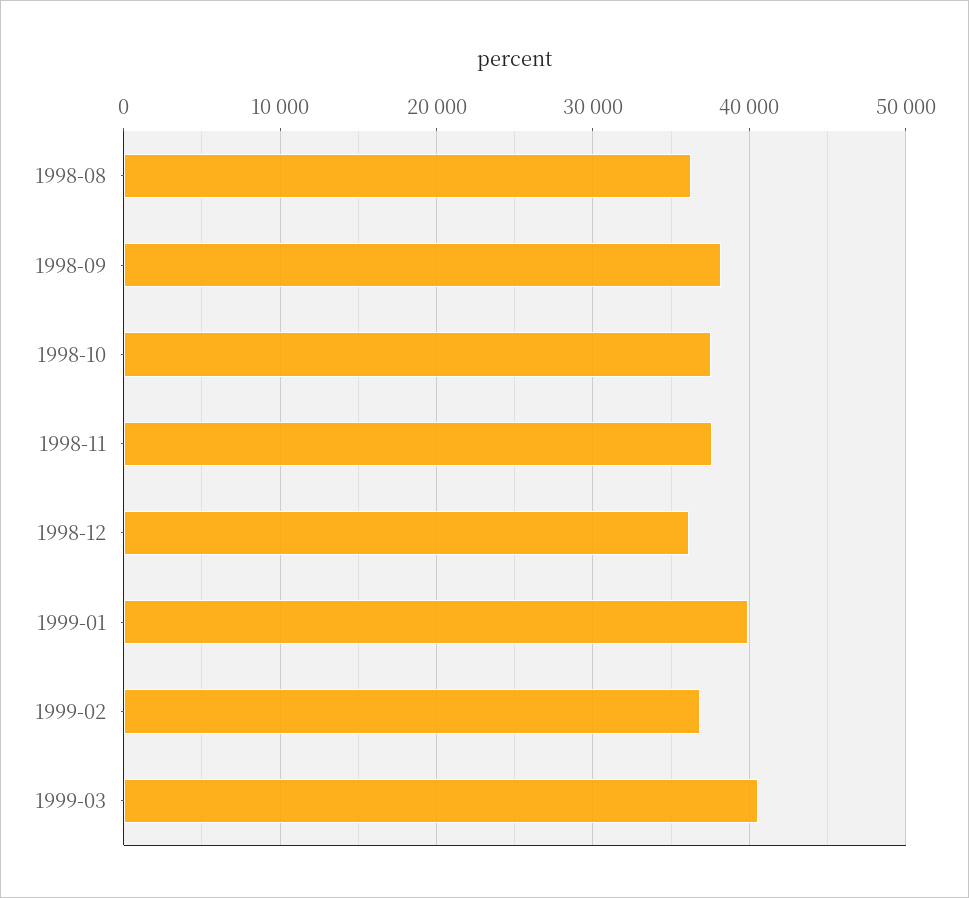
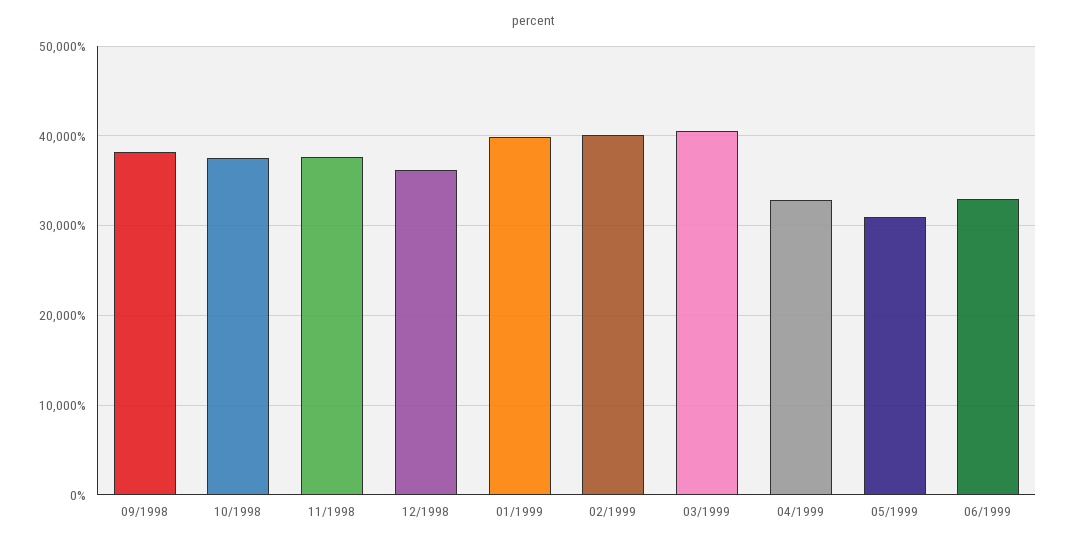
1998-08: 36000 -> none
1999-02: 37000 -> 40000
04/1999: none -> 33000
05/1999: none -> 31000
06/1999: none -> 33000

